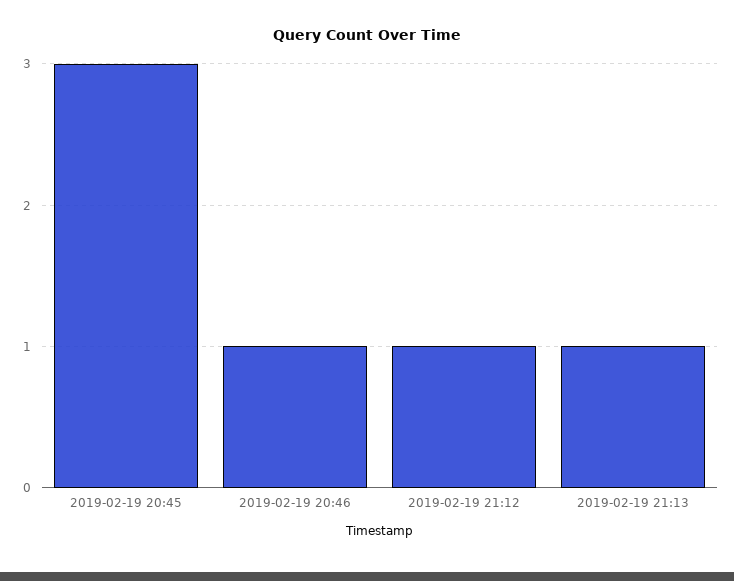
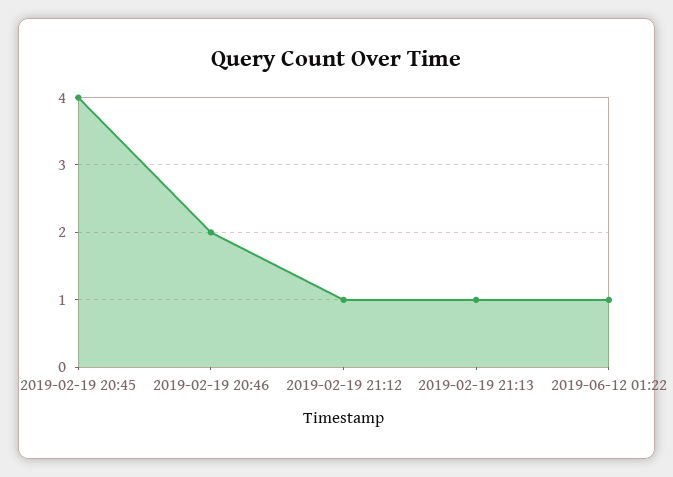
2019-02-19 20:45: 3 -> 4
2019-02-19 20:46: 1 -> 2
2019-06-12 01:22: none -> 1

